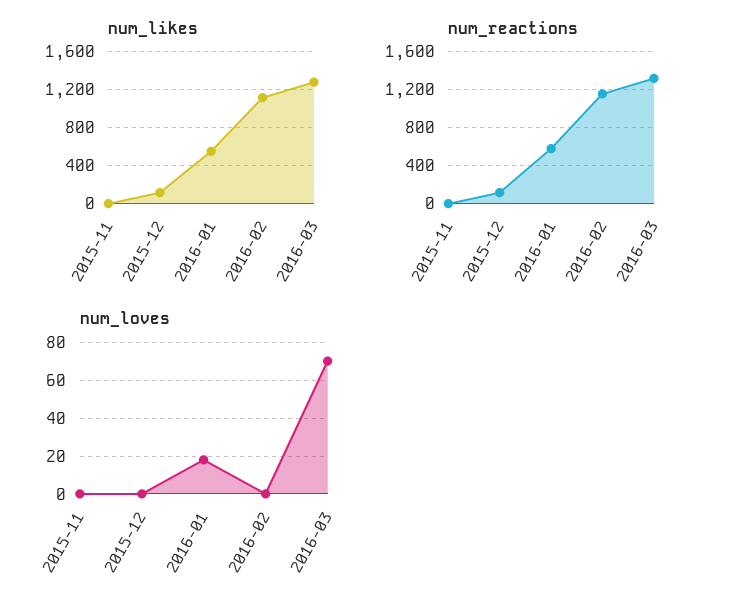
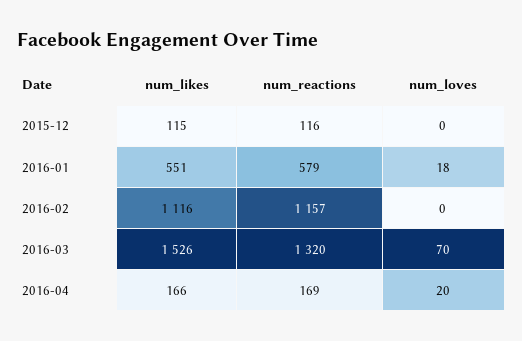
num_likes, 2015-11: 0 -> none
num_likes, 2016-03: 1300 -> 1526
num_reactions, 2015-11: 0 -> none
num_loves, 2015-11: 0 -> none
num_likes, 2016-04: none -> 166
num_reactions, 2016-04: none -> 169
num_loves, 2016-04: none -> 20

